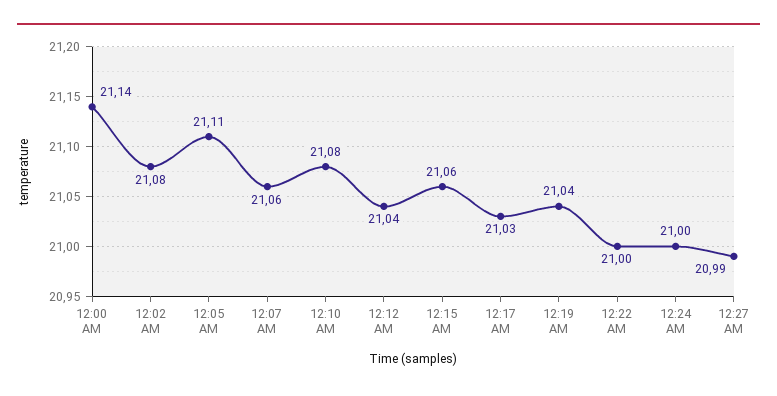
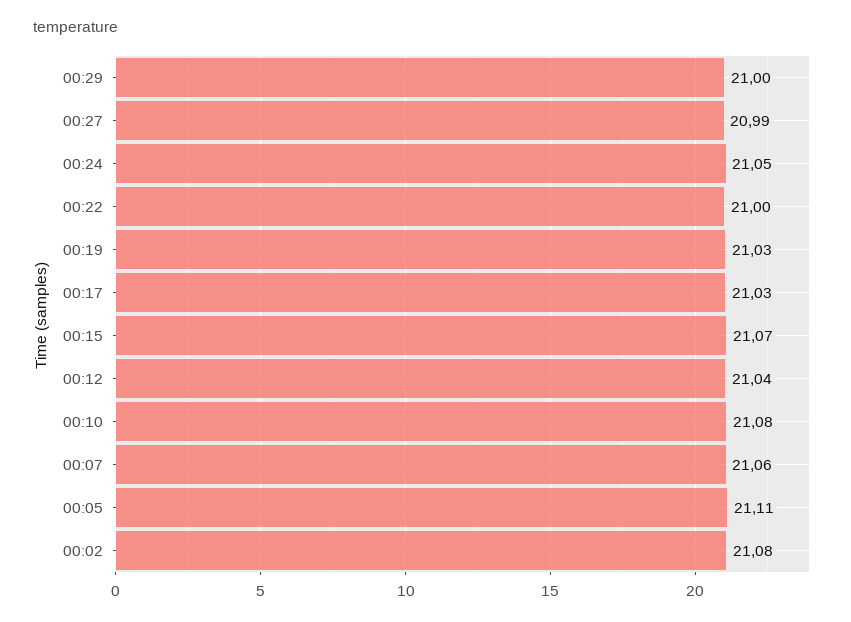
12:00 AM: 21.14 -> none
12:15 AM: 21.06 -> 21.07
12:19 AM: 21.04 -> 21.03
12:24 AM: 21 -> 21.05
00:29: none -> 21

